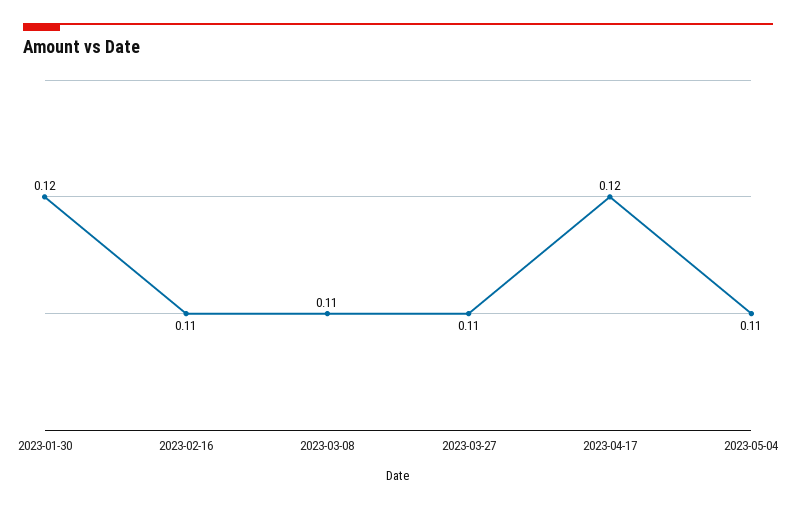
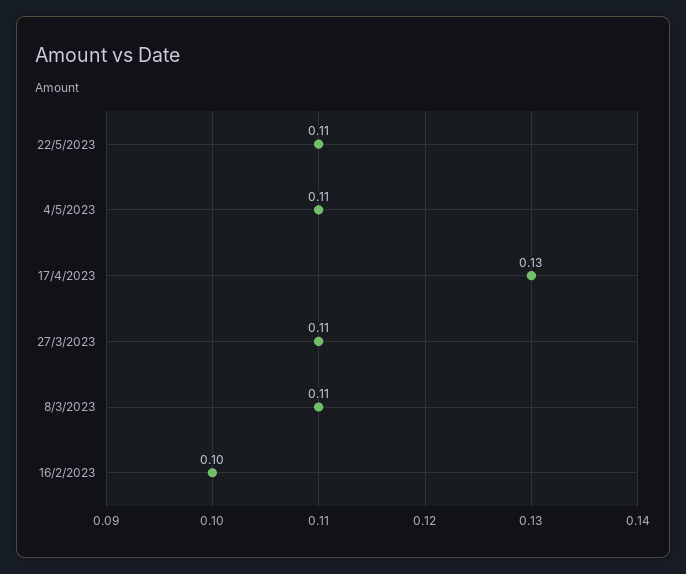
2023-01-30: 0.12 -> none
2023-02-16: 0.11 -> 0.1
2023-04-17: 0.12 -> 0.13
22/5/2023: none -> 0.11

